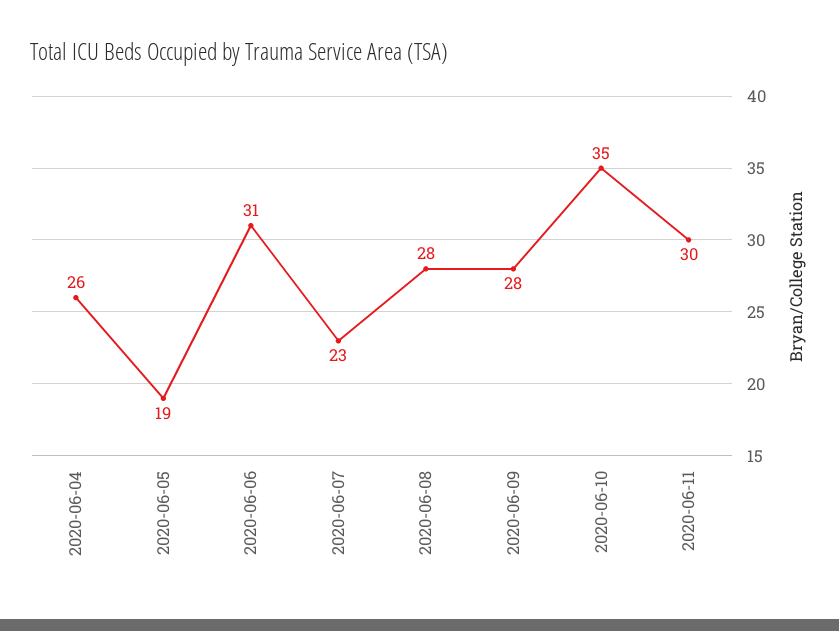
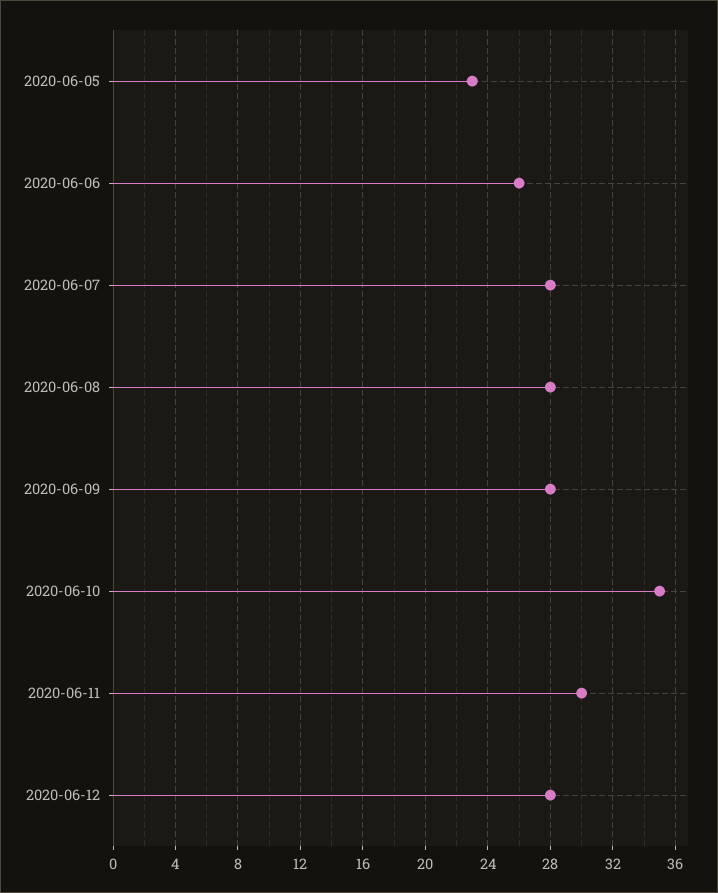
2020-06-04: 26 -> none
2020-06-05: 19 -> 23
2020-06-06: 31 -> 26
2020-06-07: 23 -> 28
2020-06-12: none -> 28

